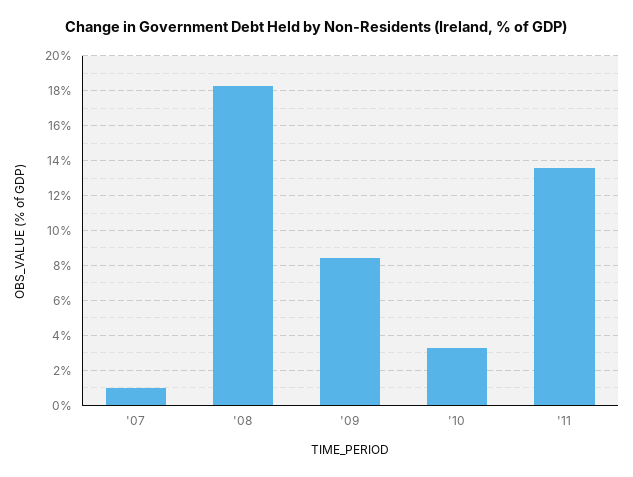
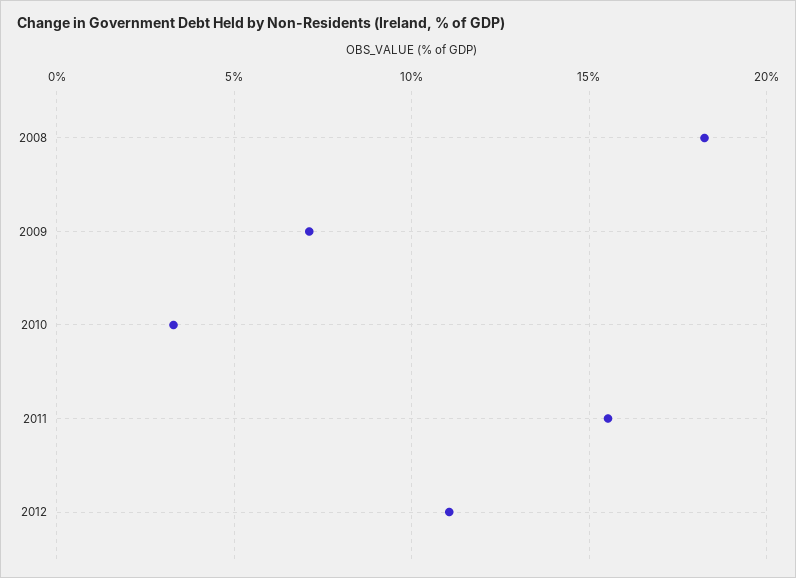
'07: 1 -> none
'09: 8.5 -> 7
'11: 13.5 -> 15.5
2012: none -> 11

